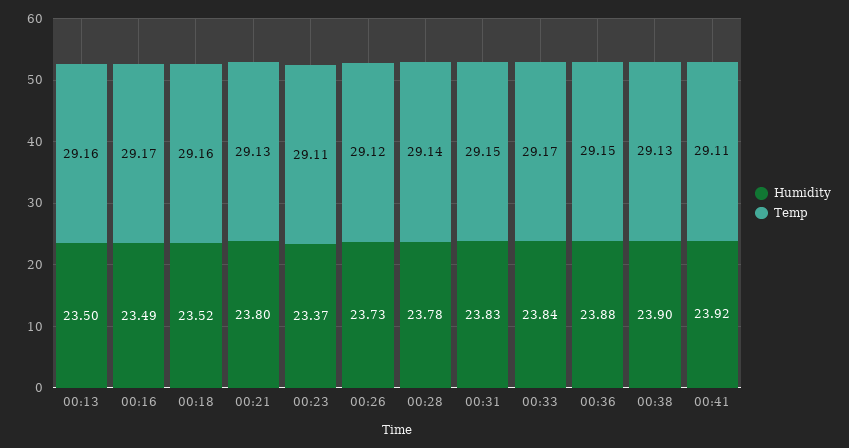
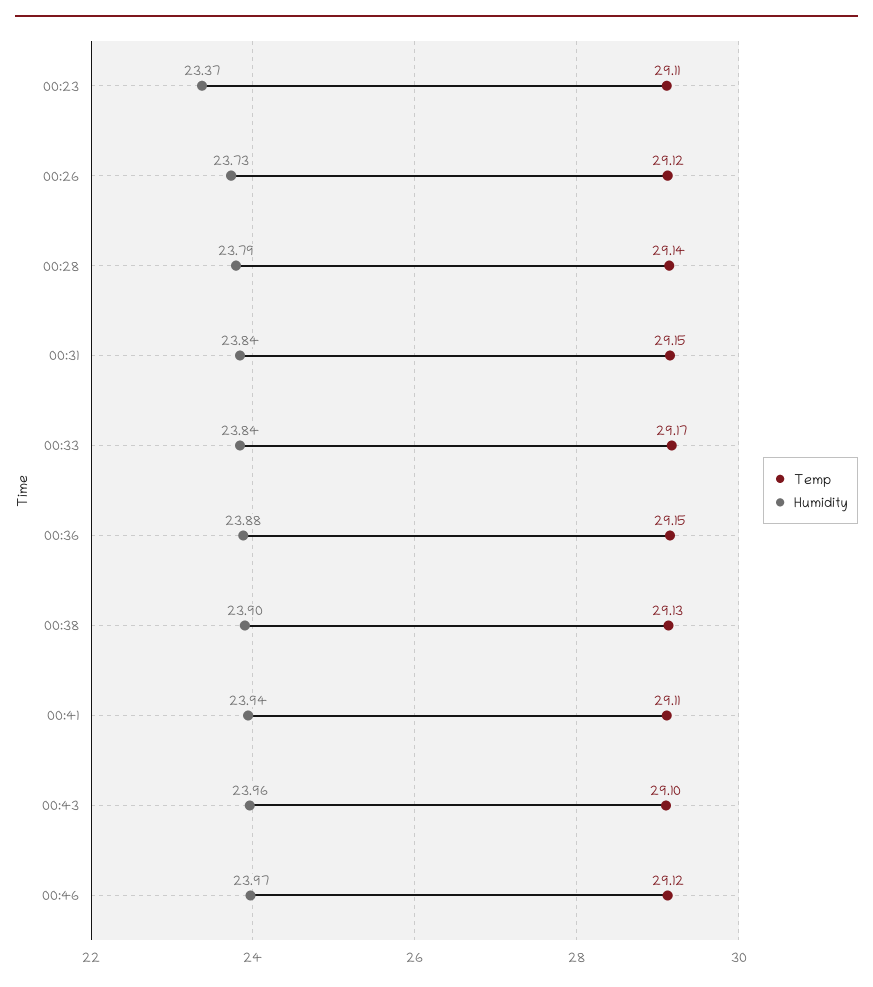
Humidity, 00:13: 23.5 -> none
Temp, 00:13: 29.16 -> none
Humidity, 00:16: 23.49 -> none
Temp, 00:16: 29.17 -> none
Humidity, 00:18: 23.52 -> none
Temp, 00:18: 29.16 -> none
Humidity, 00:21: 23.8 -> none
Temp, 00:21: 29.13 -> none
Humidity, 00:28: 23.78 -> 23.79
Humidity, 00:31: 23.83 -> 23.84
Humidity, 00:41: 23.92 -> 23.94
Temp, 00:43: none -> 29.1
Humidity, 00:43: none -> 23.96
Temp, 00:46: none -> 29.12
Humidity, 00:46: none -> 23.97

